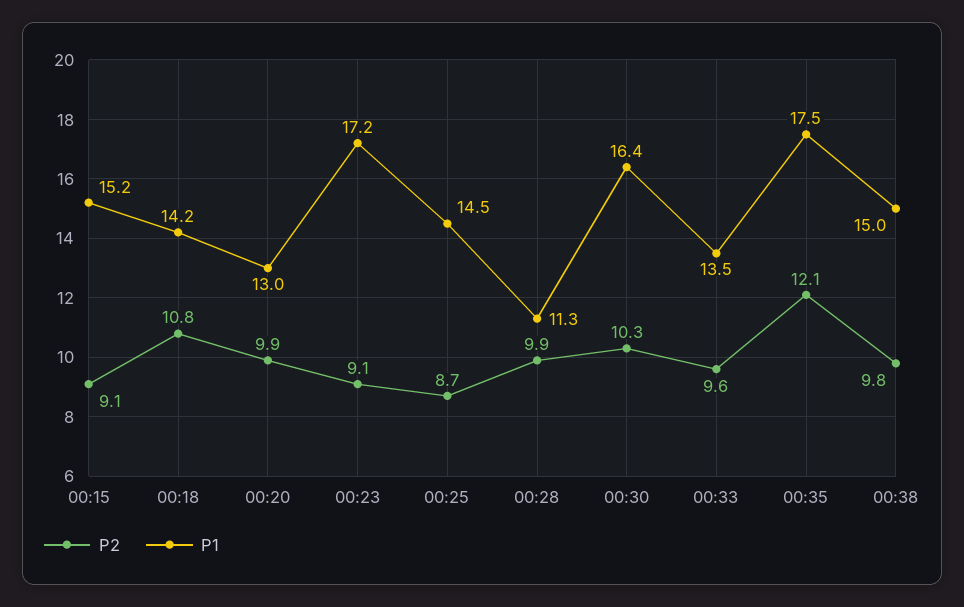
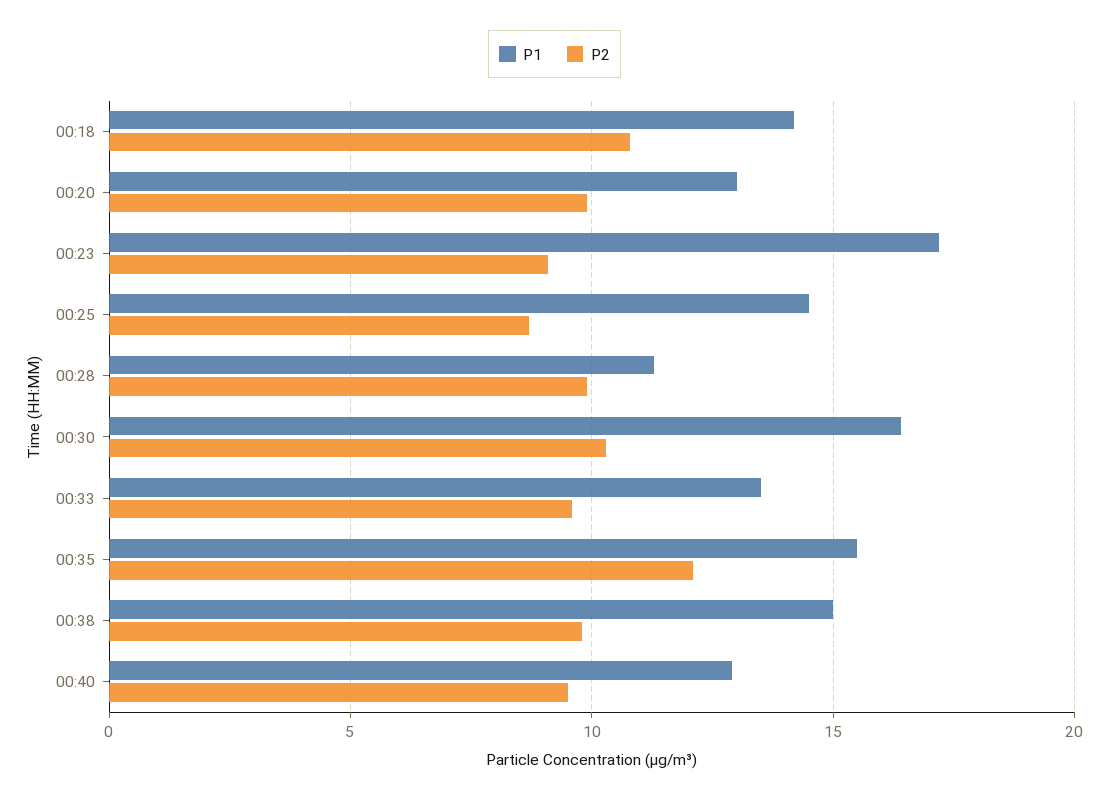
P2, 00:15: 9.1 -> none
P1, 00:15: 15.2 -> none
P1, 00:35: 17.5 -> 15.5
P1, 00:40: none -> 13
P2, 00:40: none -> 9.5

